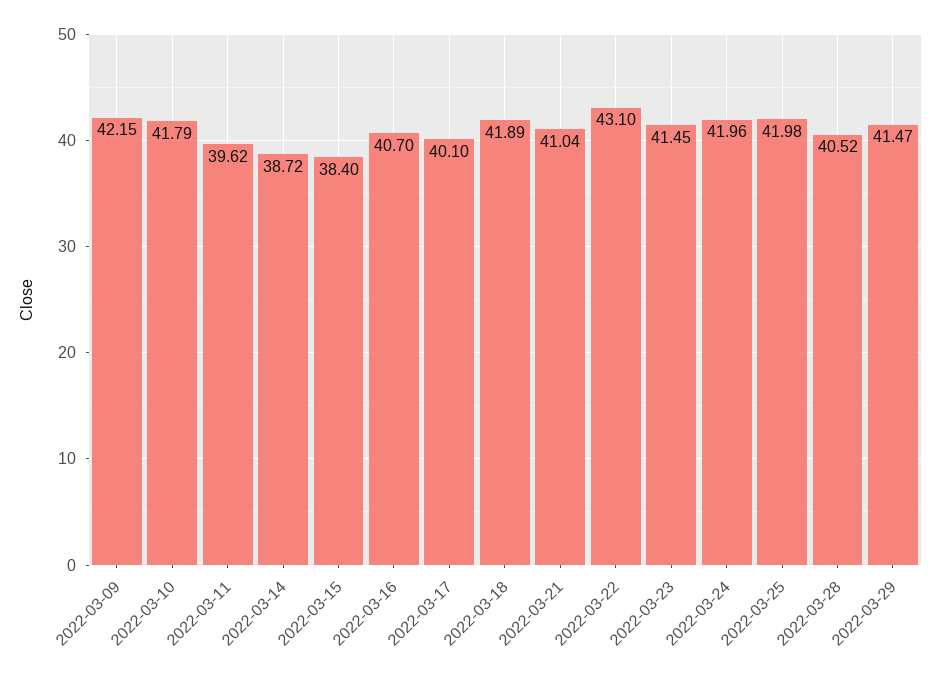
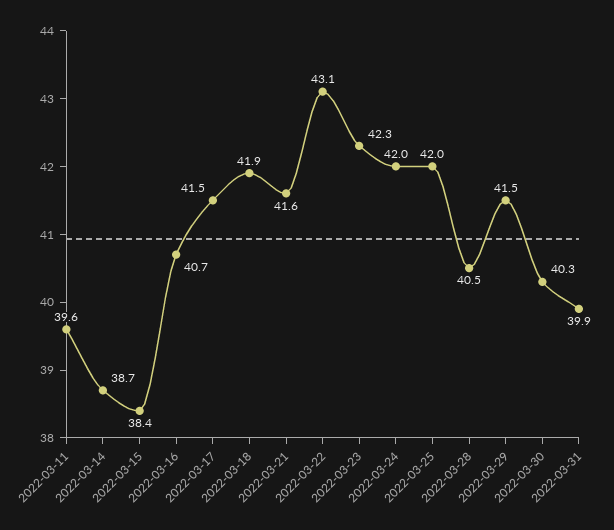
2022-03-09: 42.15 -> none
2022-03-10: 41.79 -> none
2022-03-17: 40.1 -> 41.5
2022-03-21: 41.04 -> 41.6
2022-03-23: 41.45 -> 42.3
2022-03-30: none -> 40.3
2022-03-31: none -> 39.9

